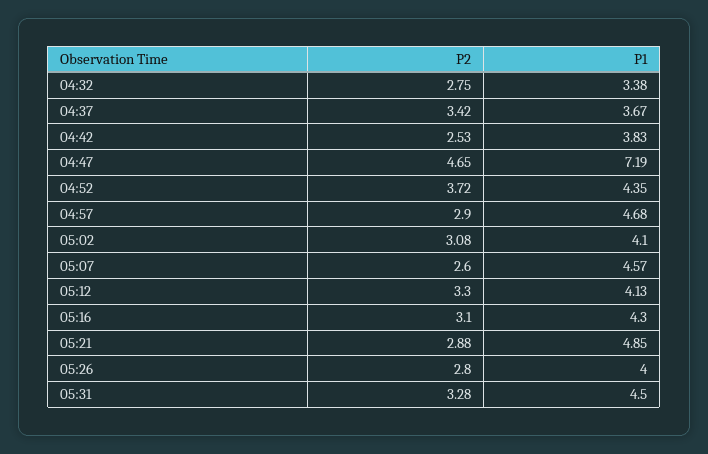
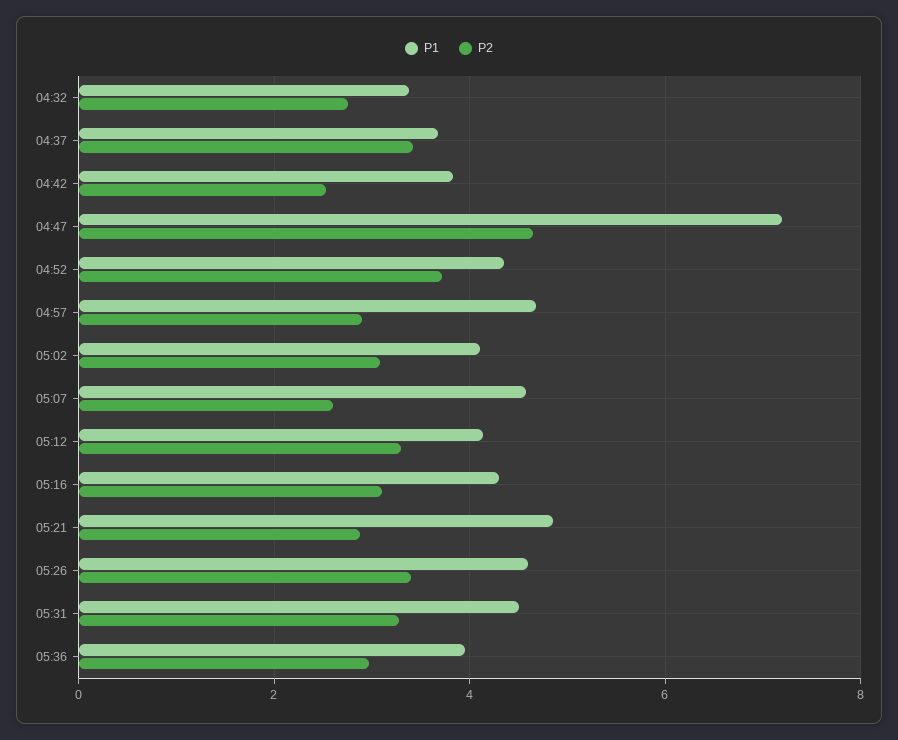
P2, 05:26: 2.8 -> 3.4
P1, 05:26: 4 -> 4.6
P1, 05:36: none -> 4
P2, 05:36: none -> 3

